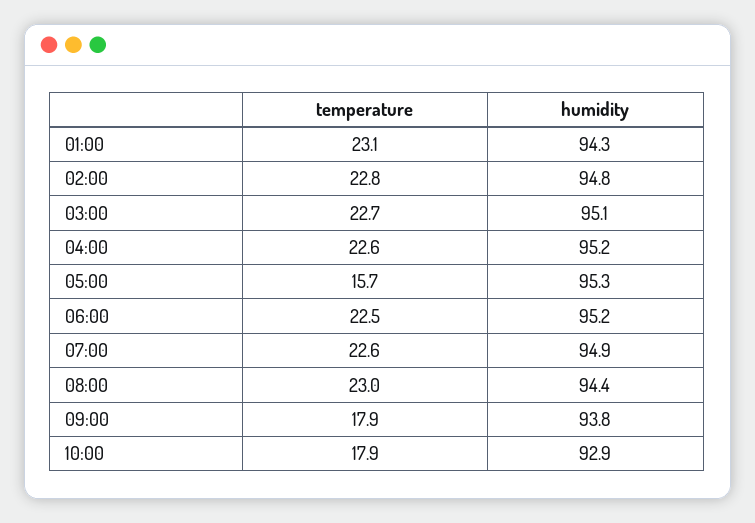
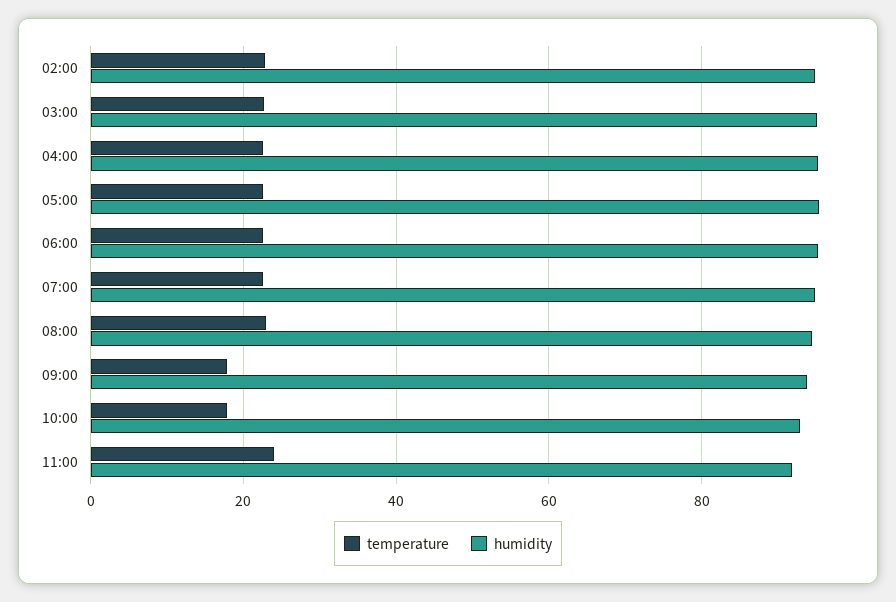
temperature, 01:00: 23.1 -> none
humidity, 01:00: 94.3 -> none
temperature, 05:00: 15.7 -> 22
temperature, 11:00: none -> 24
humidity, 11:00: none -> 92

